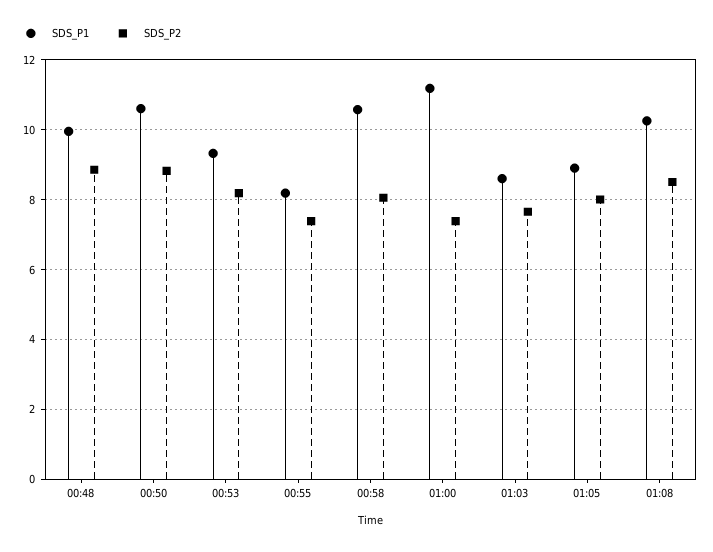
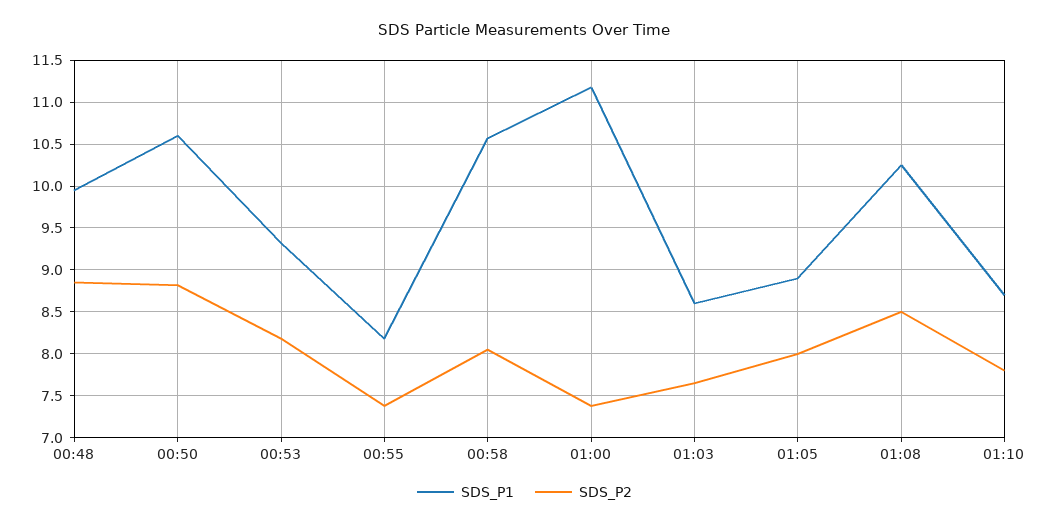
SDS_P1, 01:10: none -> 8.7
SDS_P2, 01:10: none -> 7.8

